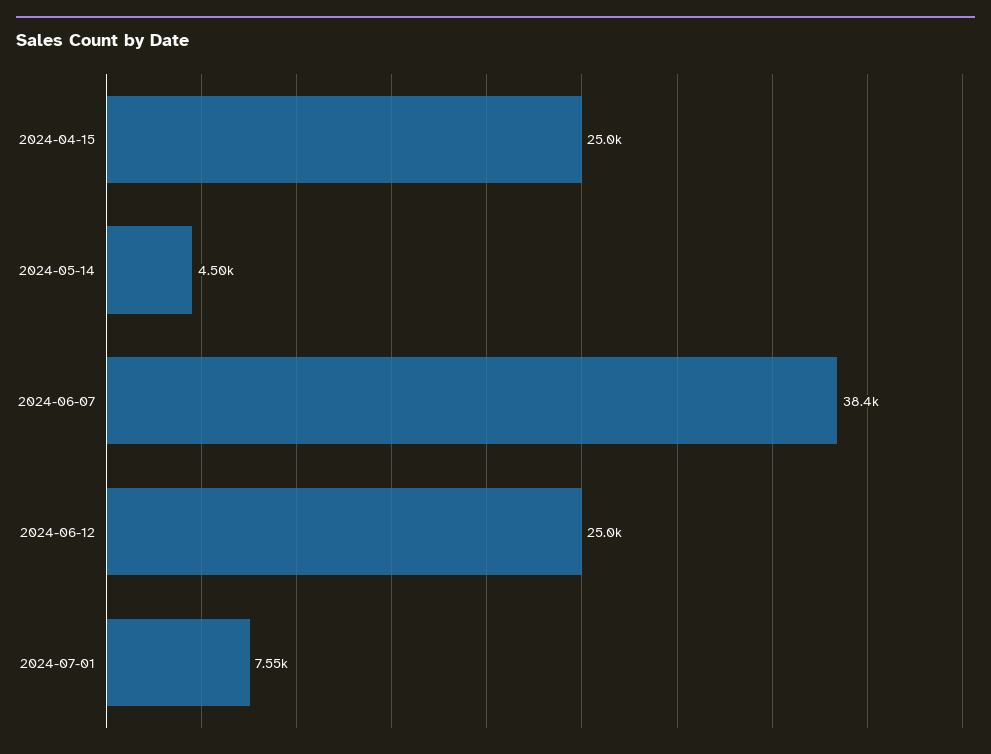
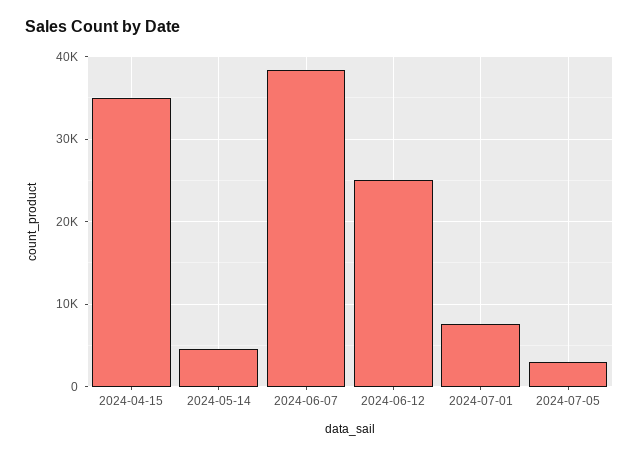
2024-04-15: 25000 -> 35000
2024-07-05: none -> 3000

